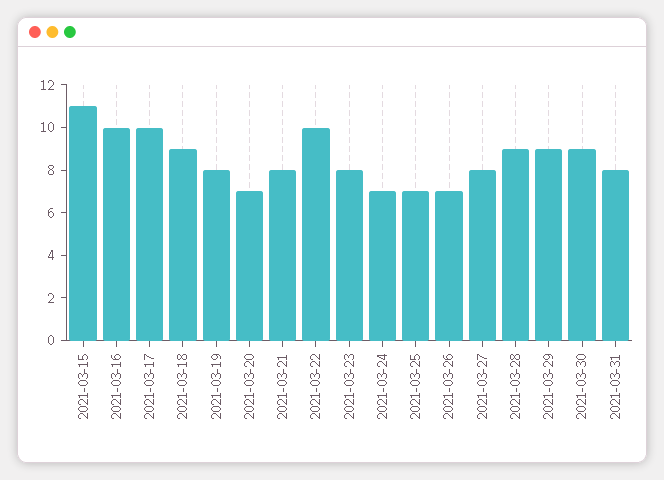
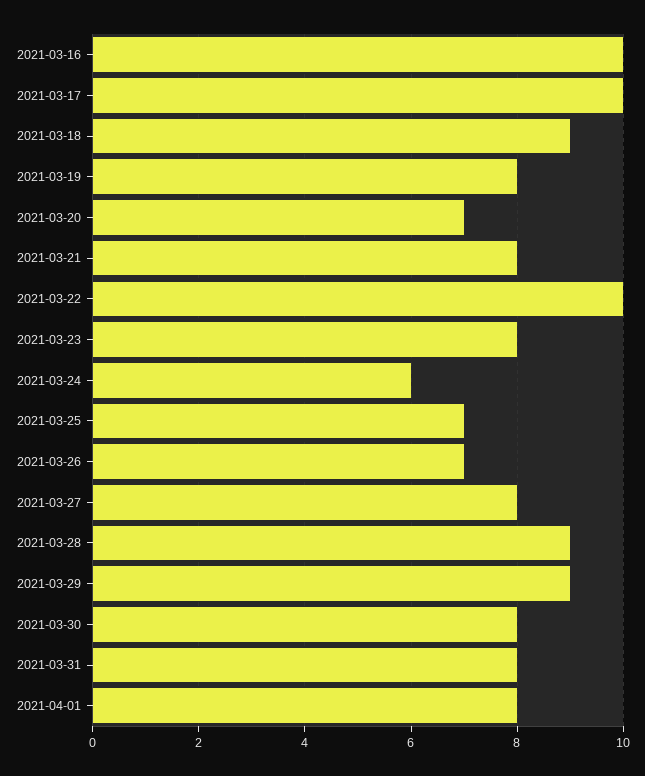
2021-03-15: 11 -> none
2021-03-24: 7 -> 6
2021-03-30: 9 -> 8
2021-04-01: none -> 8

